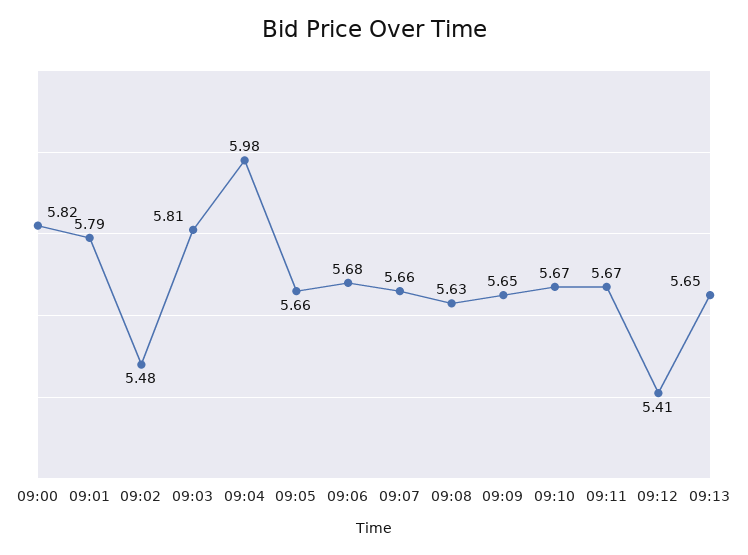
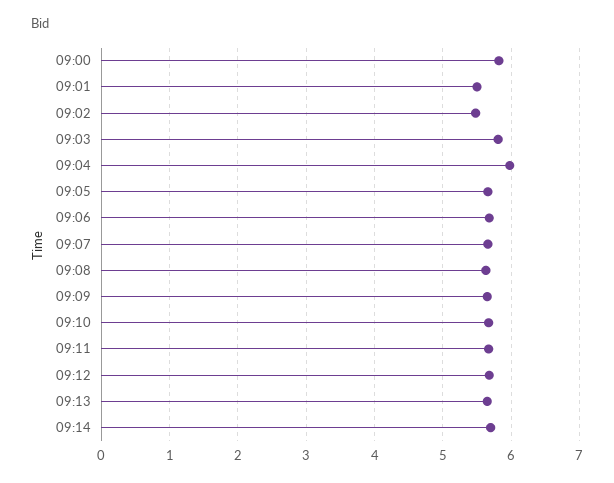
09:01: 5.79 -> 5.5
09:12: 5.41 -> 5.7
09:14: none -> 5.7

